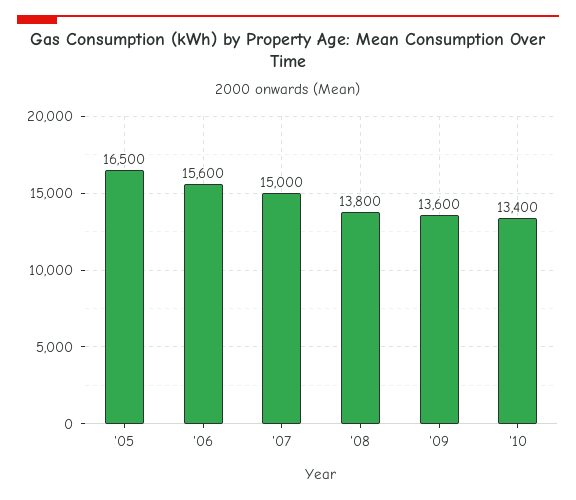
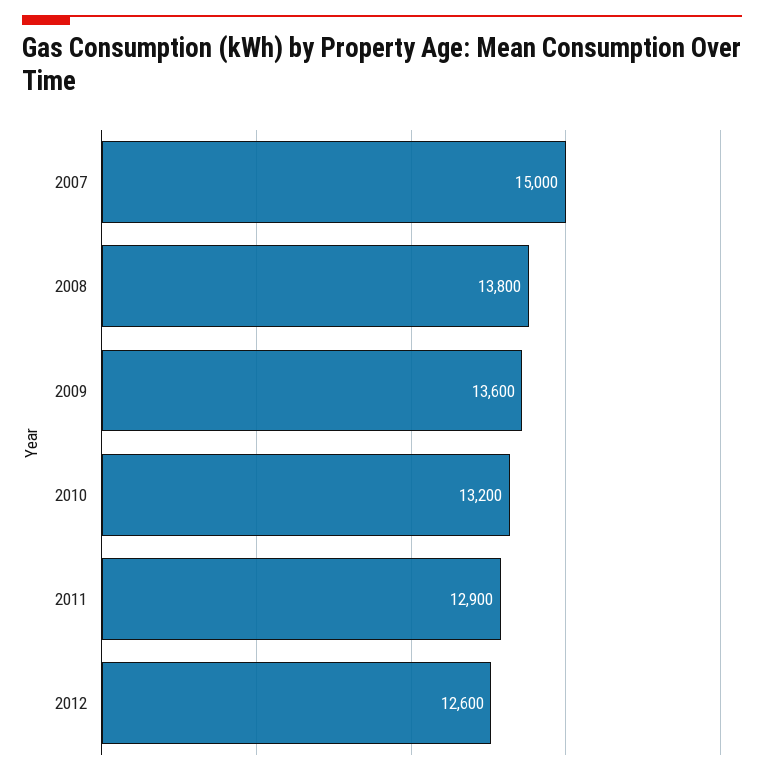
'05: 16500 -> none
'06: 15600 -> none
'10: 13400 -> 13200
2011: none -> 12900
2012: none -> 12600

